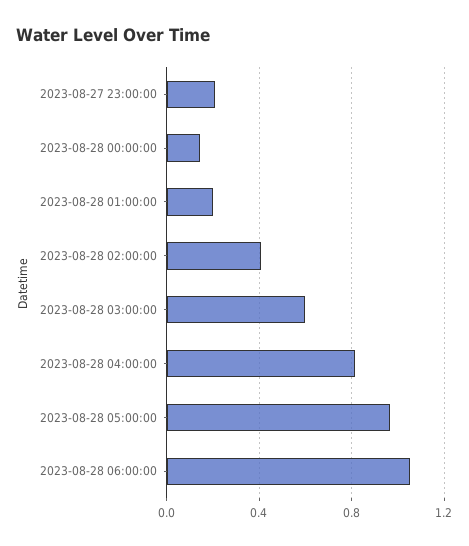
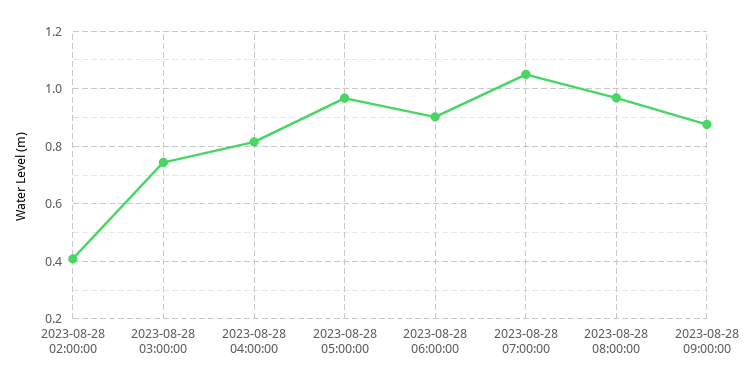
2023-08-27 23:00:00: 0.2 -> none
2023-08-28 00:00:00: 0.15 -> none
2023-08-28 01:00:00: 0.2 -> none
2023-08-28 03:00:00: 0.6 -> 0.75
2023-08-28 06:00:00: 1.05 -> 0.9
2023-08-28 07:00:00: none -> 1.05
2023-08-28 08:00:00: none -> 0.975
2023-08-28 09:00:00: none -> 0.875

